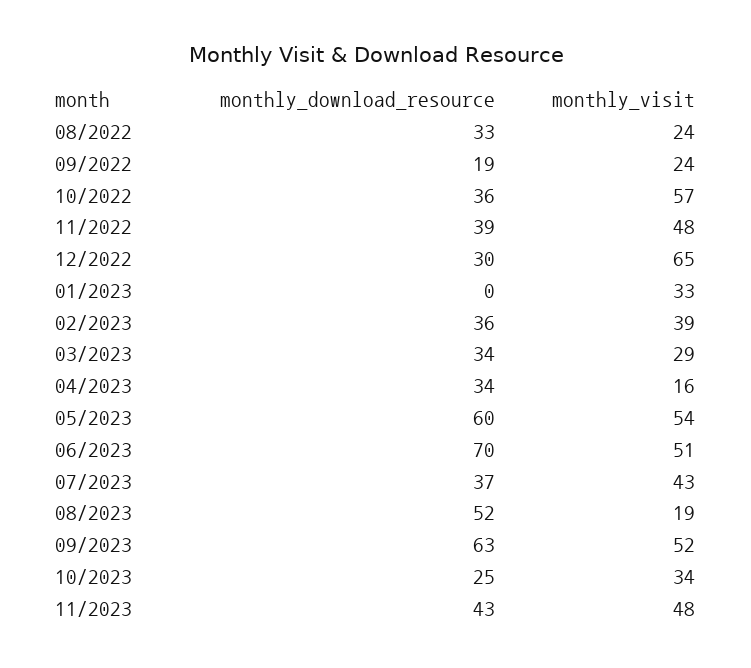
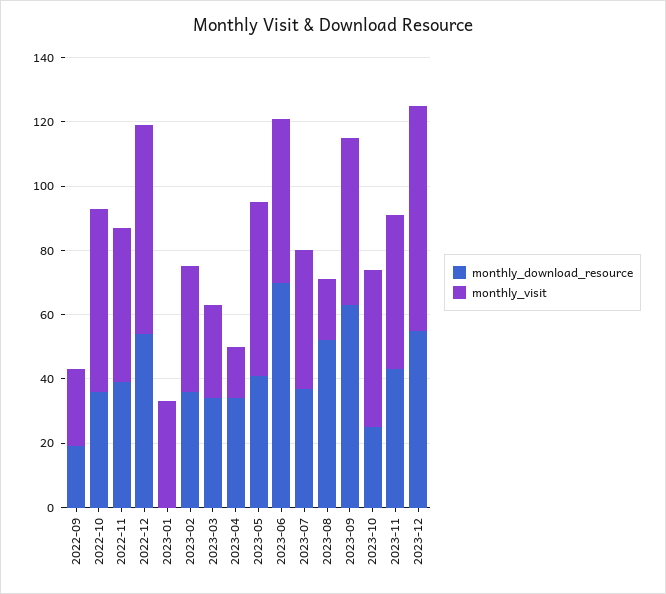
monthly_download_resource, 08/2022: 33 -> none
monthly_visit, 08/2022: 24 -> none
monthly_download_resource, 12/2022: 30 -> 55
monthly_download_resource, 05/2023: 60 -> 40
monthly_visit, 10/2023: 34 -> 50
monthly_download_resource, 2023-12: none -> 55
monthly_visit, 2023-12: none -> 70

